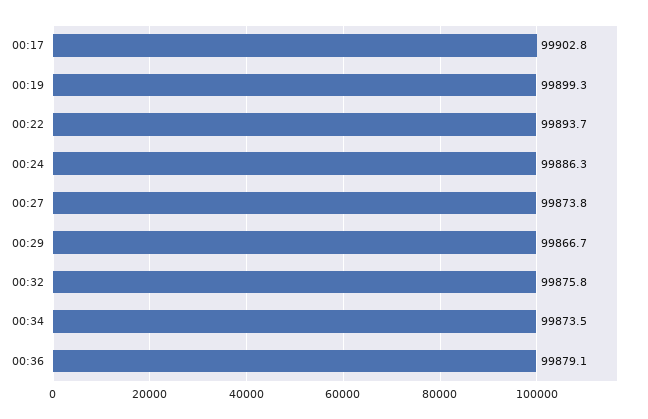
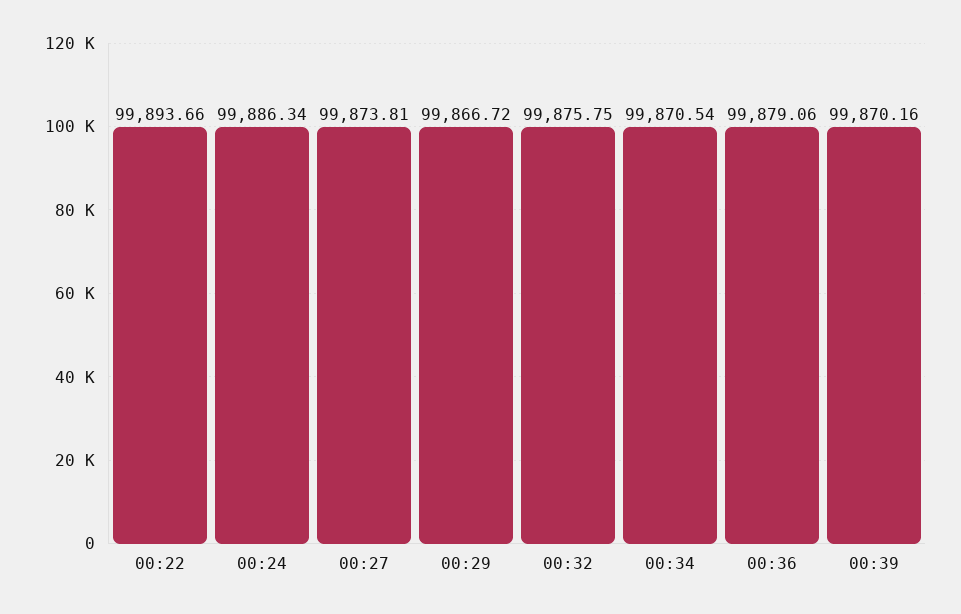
00:17: 99902.8 -> none
00:19: 99899.3 -> none
00:34: 99873.5 -> 99870.54
00:39: none -> 99870.16

